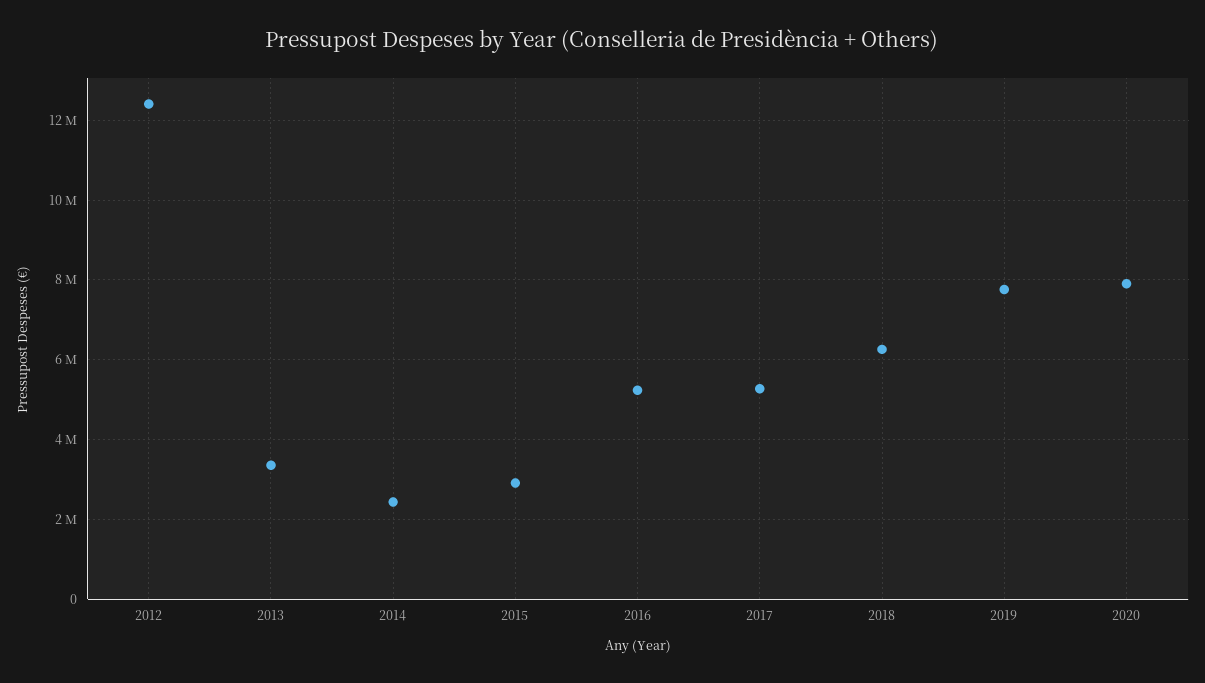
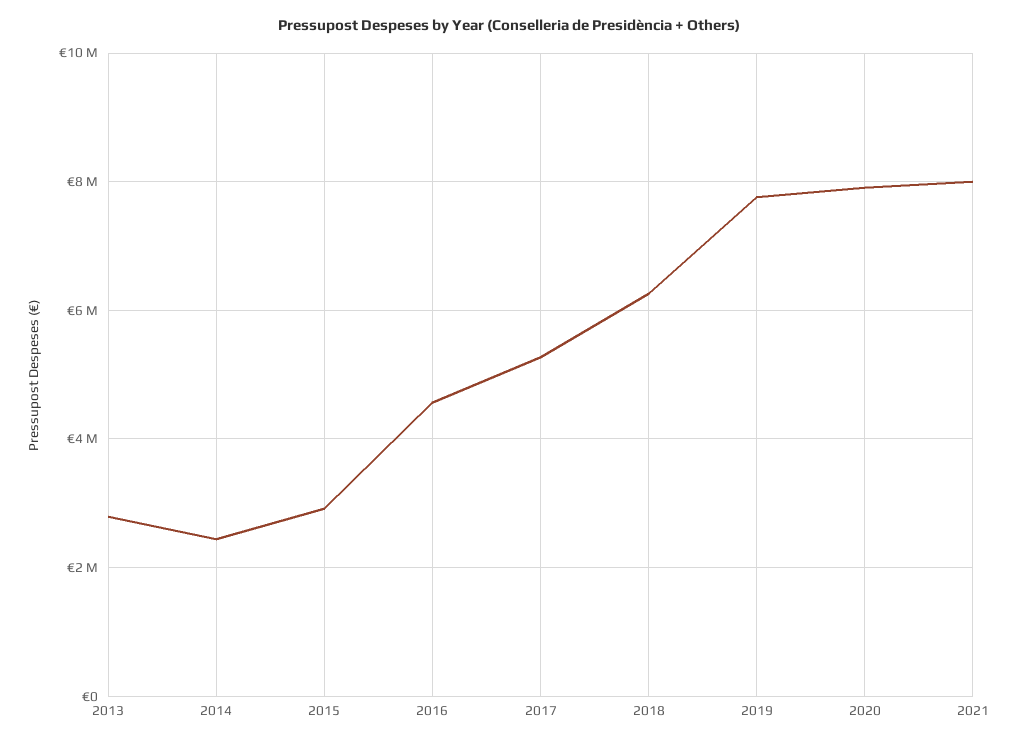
2012: 12400000 -> none
2013: 3400000 -> 2800000
2016: 5200000 -> 4600000
2021: none -> 8000000

